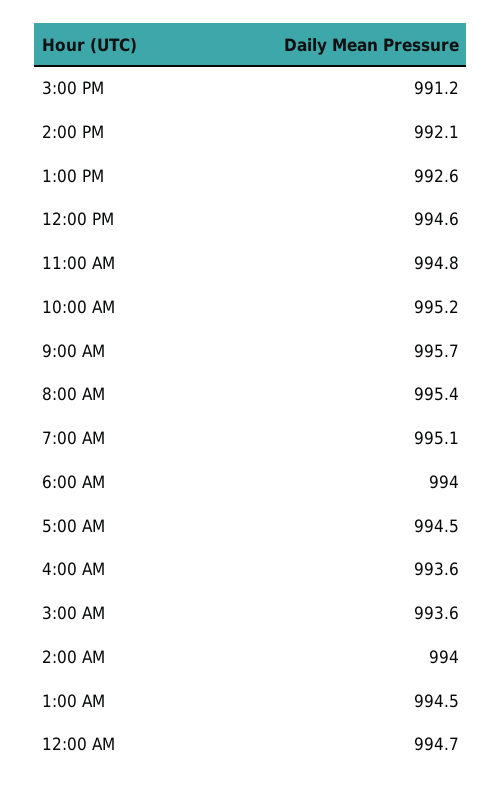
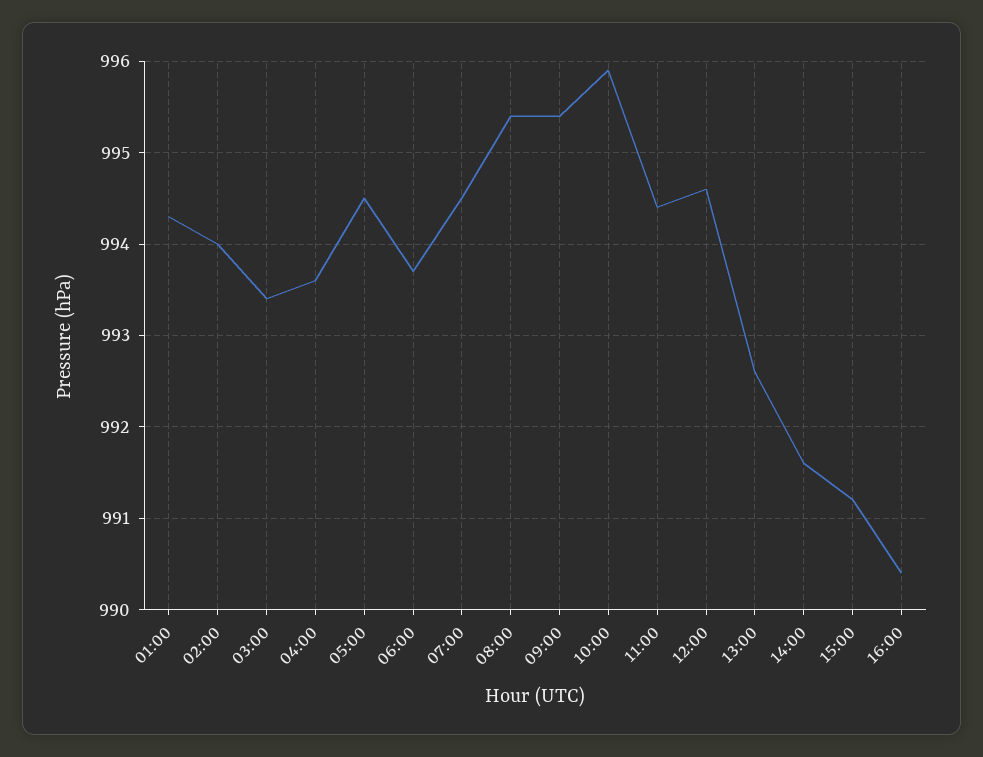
2:00 PM: 992.1 -> 991.6
11:00 AM: 994.8 -> 994.4
10:00 AM: 995.2 -> 995.9
9:00 AM: 995.7 -> 995.4
7:00 AM: 995.1 -> 994.5
6:00 AM: 994 -> 993.7
3:00 AM: 993.6 -> 993.4
1:00 AM: 994.5 -> 994.3
12:00 AM: 994.7 -> none
16:00: none -> 990.4

